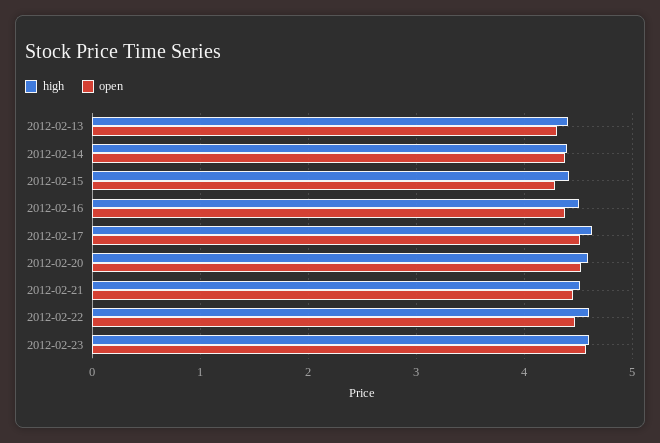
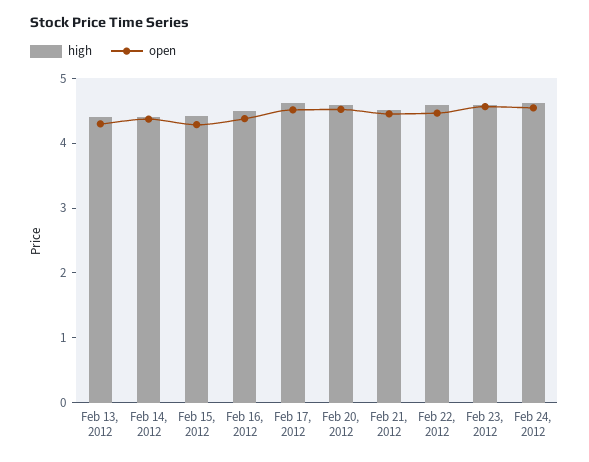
high, Feb 24, 2012: none -> 4.6
open, Feb 24, 2012: none -> 4.6

